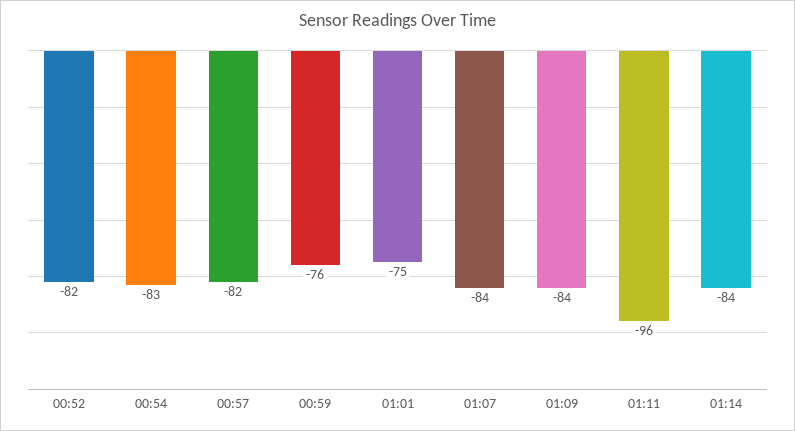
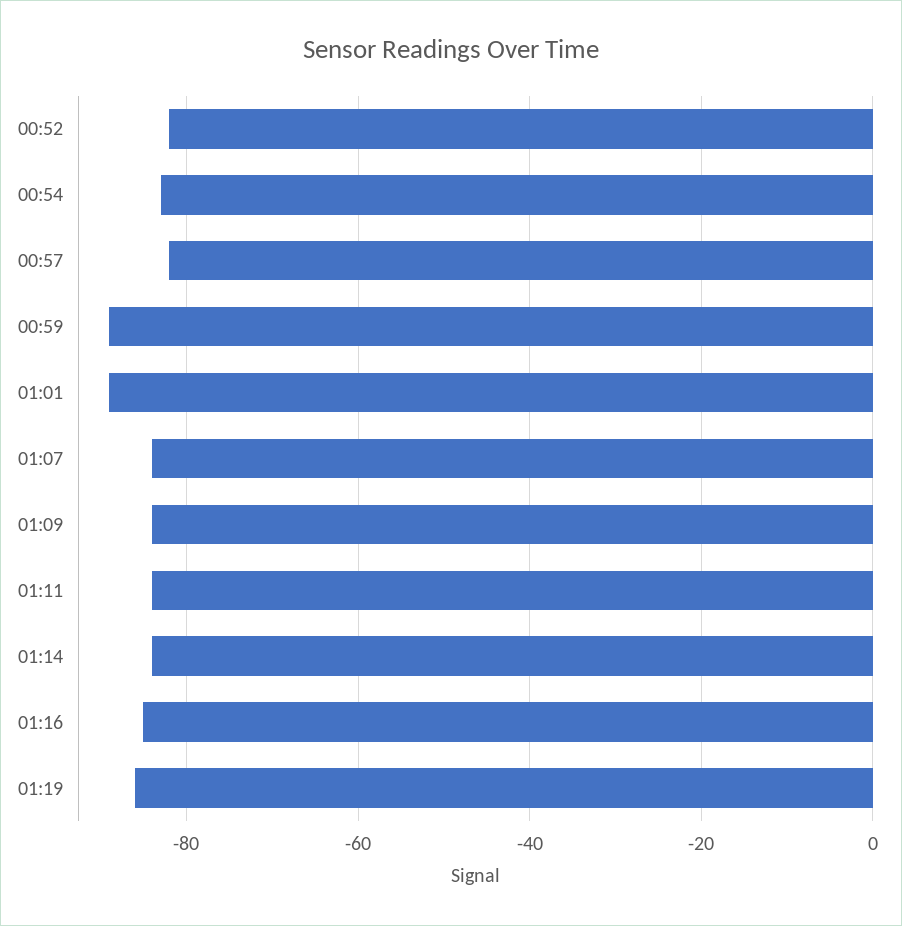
00:59: -76 -> -90
01:01: -75 -> -90
01:11: -96 -> -85
01:16: none -> -85
01:19: none -> -85

